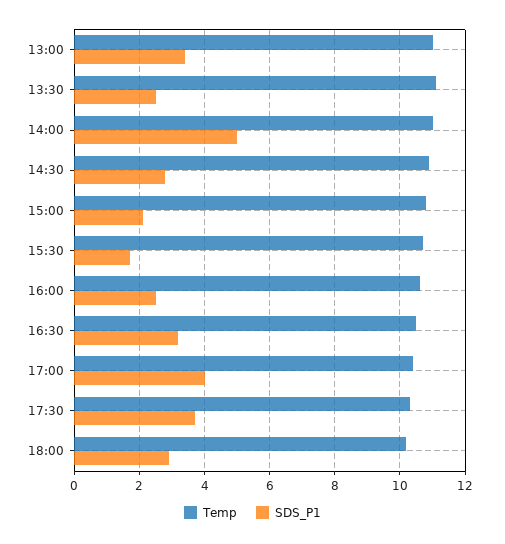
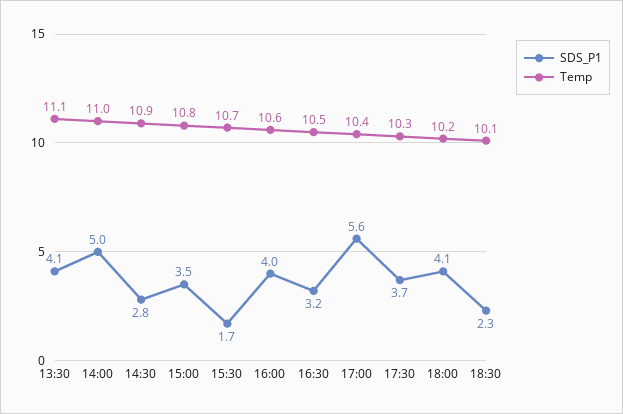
Temp, 13:00: 11 -> none
SDS_P1, 13:00: 3.5 -> none
SDS_P1, 13:30: 2.5 -> 4.1
SDS_P1, 15:00: 2 -> 3.5
SDS_P1, 16:00: 2.5 -> 4
SDS_P1, 17:00: 4 -> 5.6
SDS_P1, 18:00: 3 -> 4.1
SDS_P1, 18:30: none -> 2.3
Temp, 18:30: none -> 10.1

